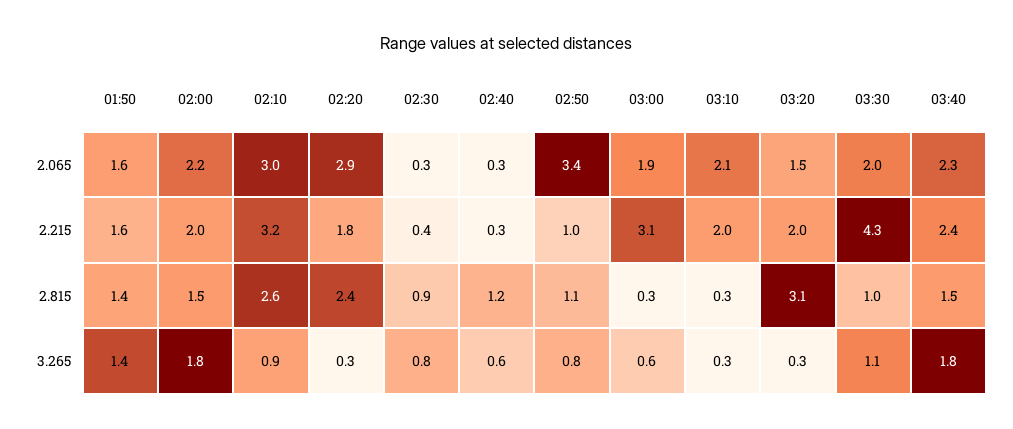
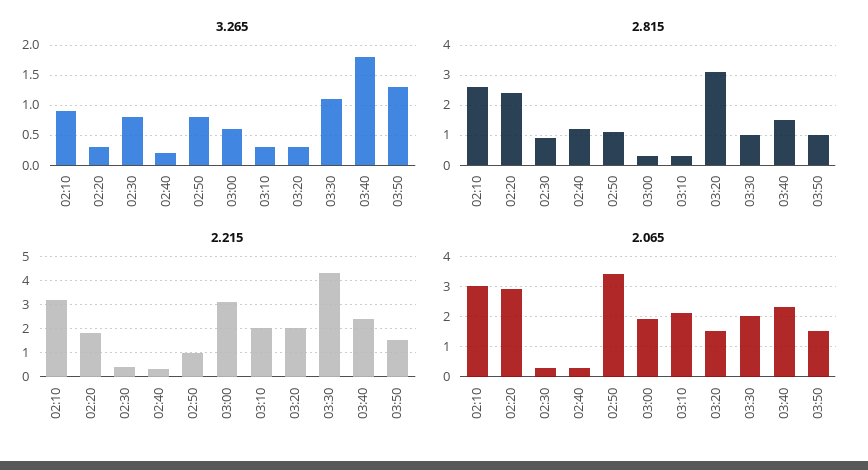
2.065, 01:50: 1.6 -> none
2.065, 02:00: 2.2 -> none
2.215, 01:50: 1.6 -> none
2.215, 02:00: 2 -> none
2.815, 01:50: 1.4 -> none
2.815, 02:00: 1.5 -> none
3.265, 01:50: 1.4 -> none
3.265, 02:00: 1.8 -> none
3.265, 02:40: 0.6 -> 0.2
3.265, 03:50: none -> 1.3
2.815, 03:50: none -> 1
2.215, 03:50: none -> 1.5
2.065, 03:50: none -> 1.5

